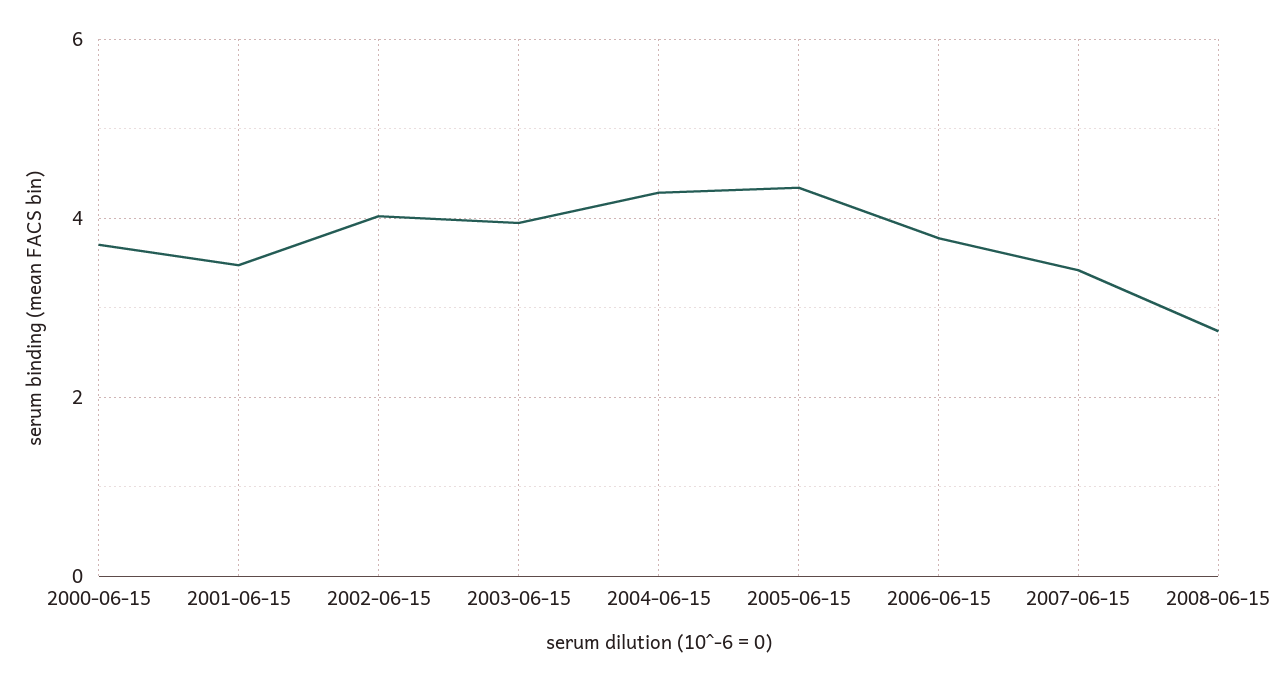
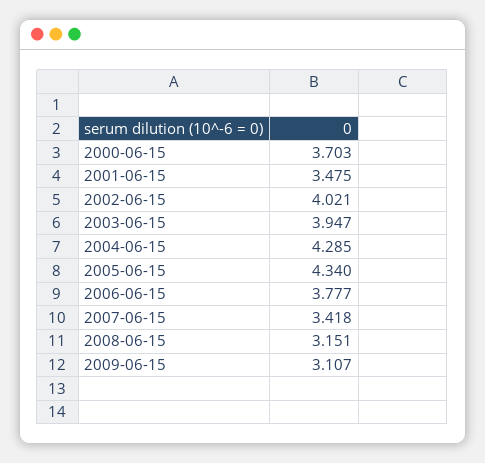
2008-06-15: 2.8 -> 3.151
2009-06-15: none -> 3.107

